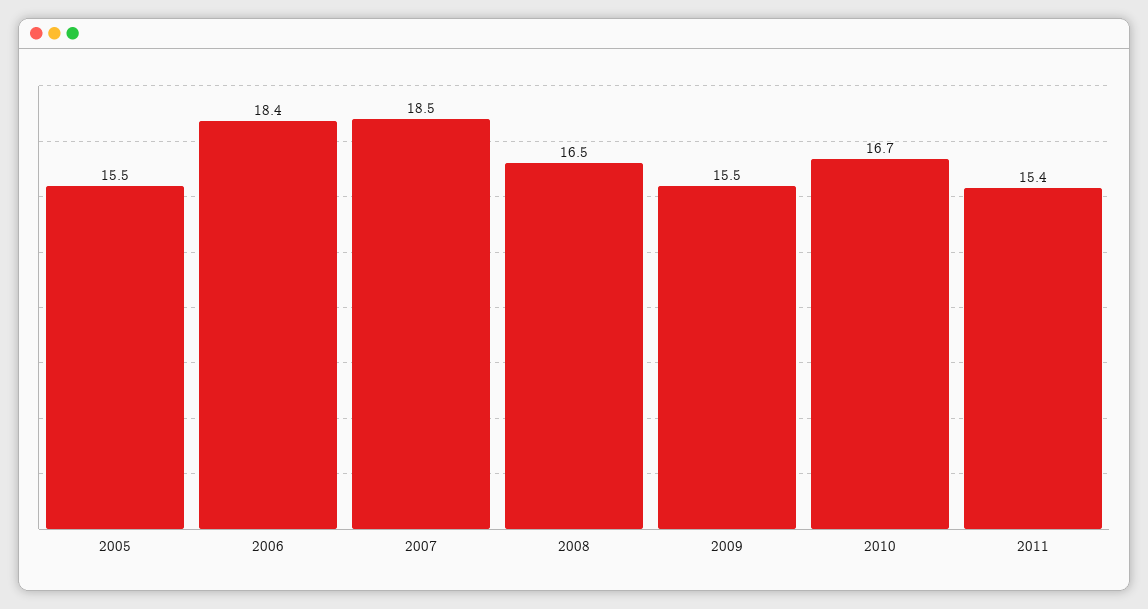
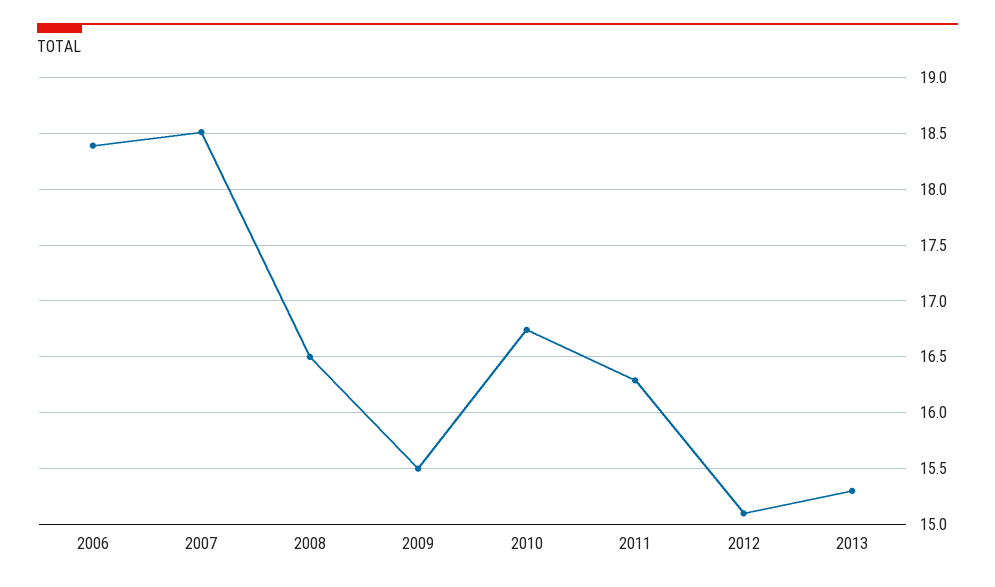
2005: 15.5 -> none
2011: 15.4 -> 16.3
2012: none -> 15.1
2013: none -> 15.3

